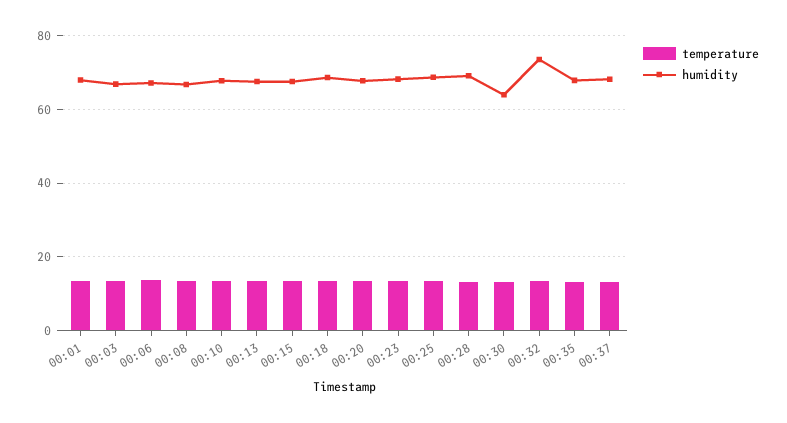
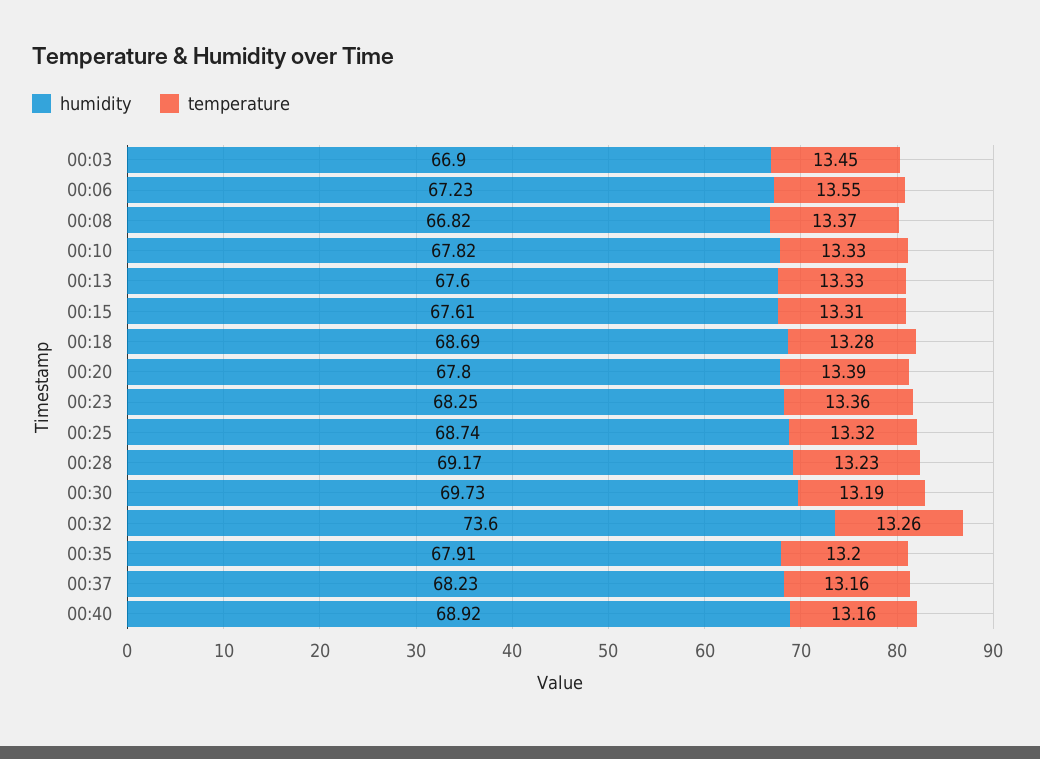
temperature, 00:01: 14 -> none
humidity, 00:01: 68 -> none
humidity, 00:30: 64 -> 69.73
humidity, 00:40: none -> 68.92
temperature, 00:40: none -> 13.16

